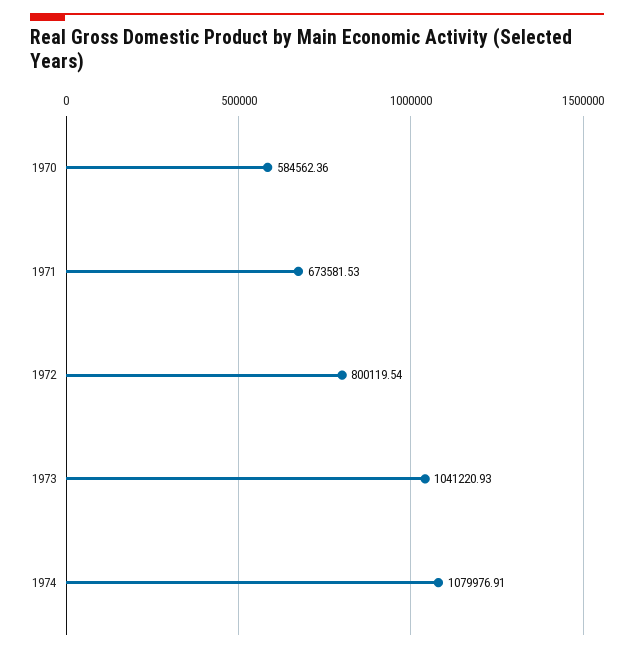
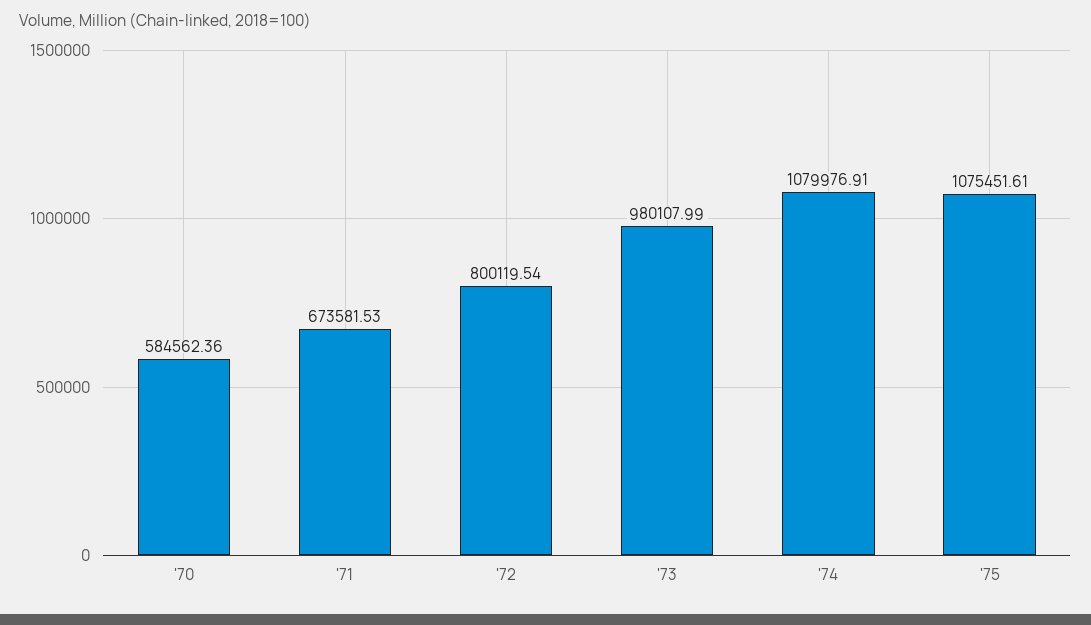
1973: 1041220.93 -> 980107.99
'75: none -> 1075451.61

